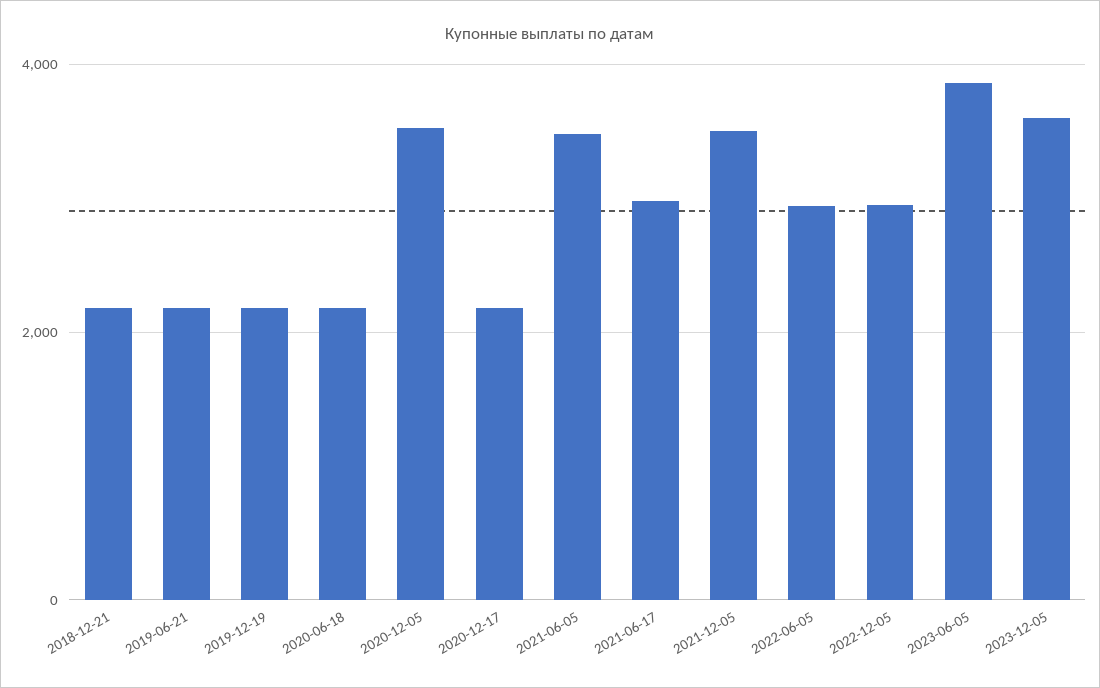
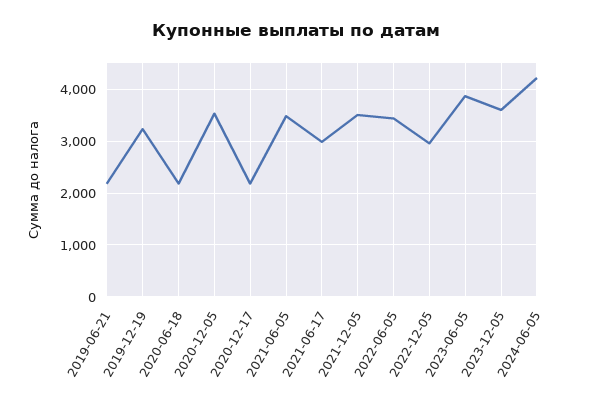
2018-12-21: 2200 -> none
2019-12-19: 2200 -> 3200
2022-06-05: 3000 -> 3400
2024-06-05: none -> 4200

